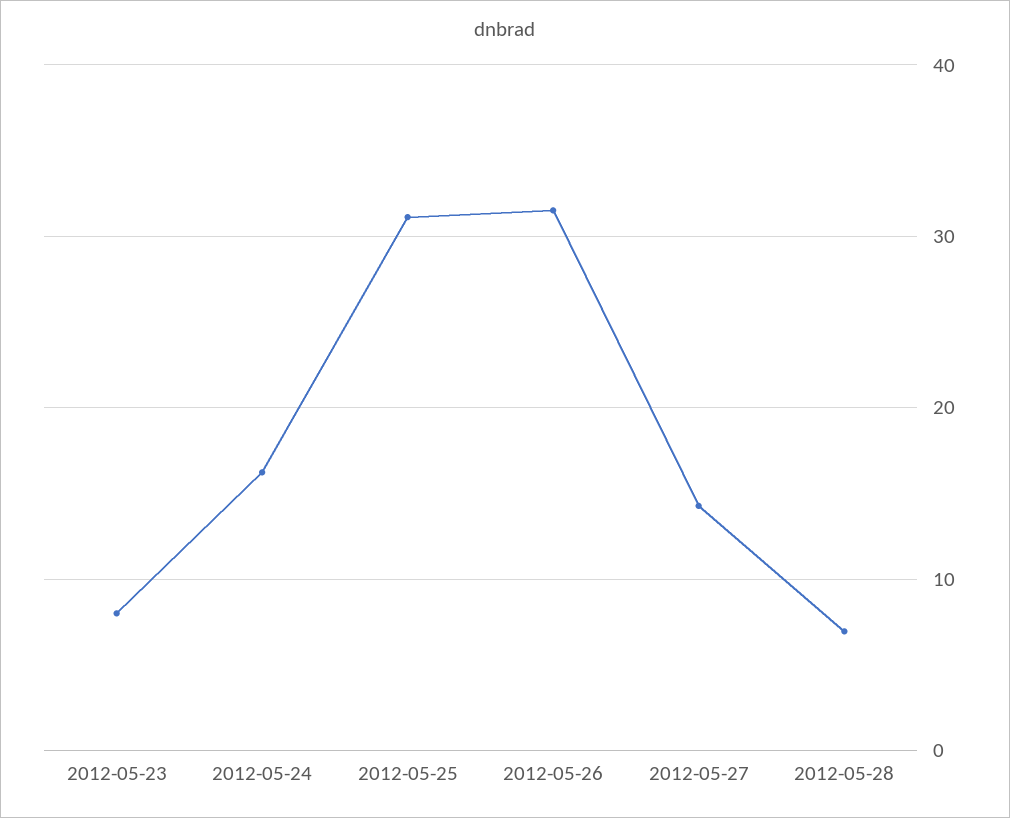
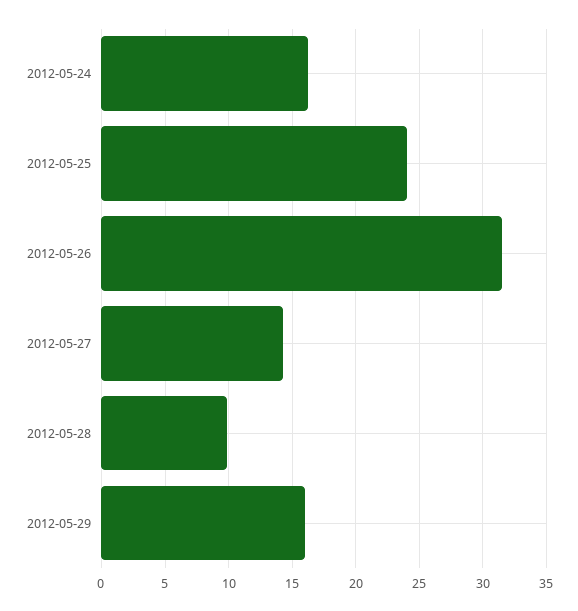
2012-05-23: 8 -> none
2012-05-25: 31 -> 24
2012-05-28: 7 -> 10
2012-05-29: none -> 16

